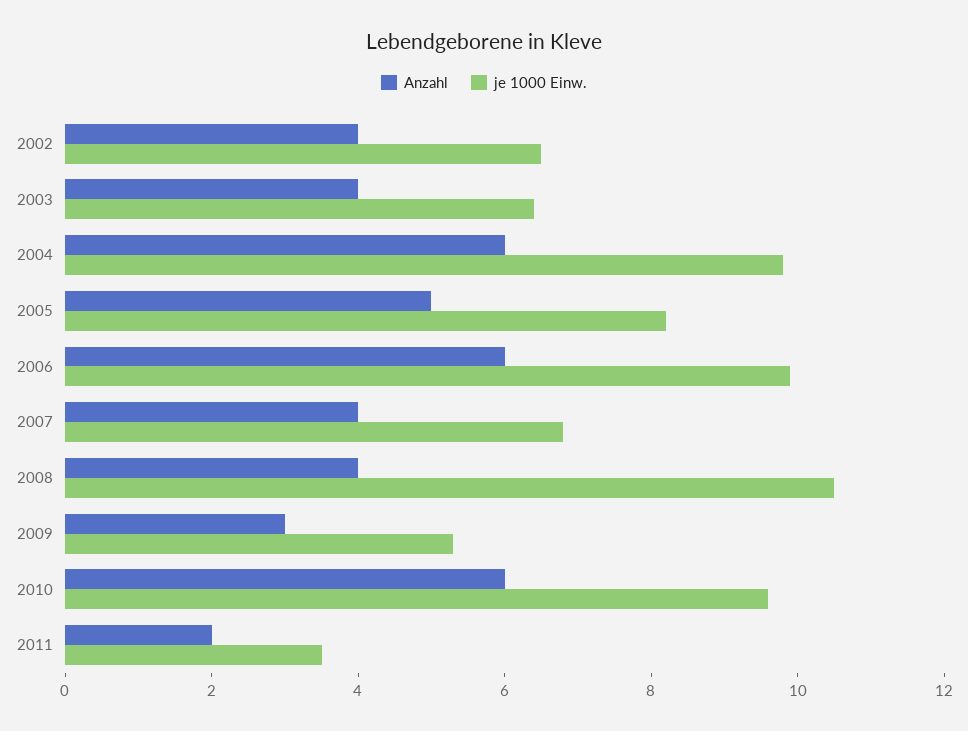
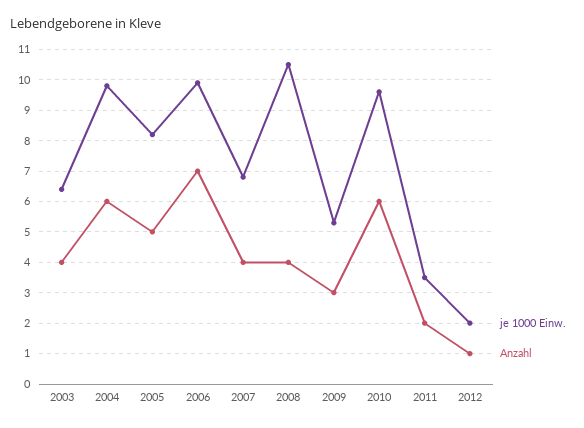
Anzahl, 2002: 4 -> none
je 1000 Einw., 2002: 6.5 -> none
Anzahl, 2006: 6 -> 7
je 1000 Einw., 2012: none -> 2
Anzahl, 2012: none -> 1

